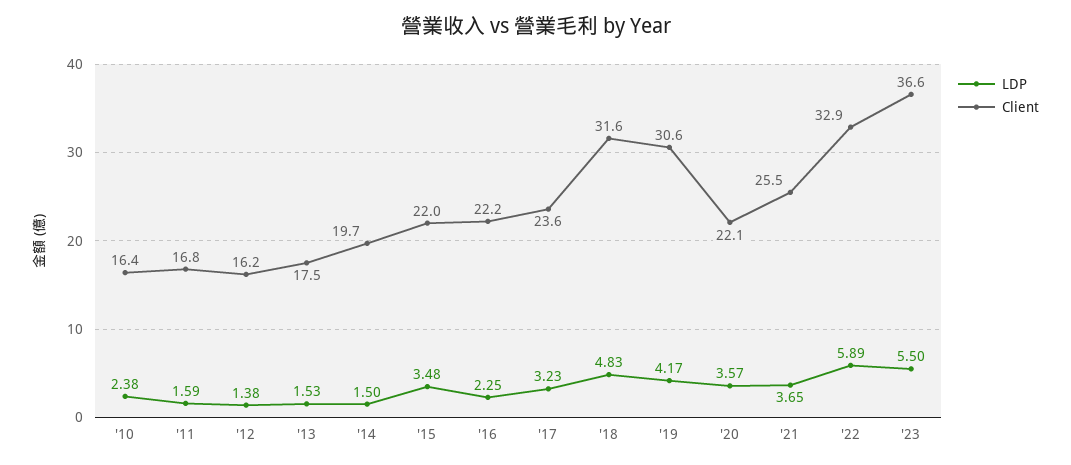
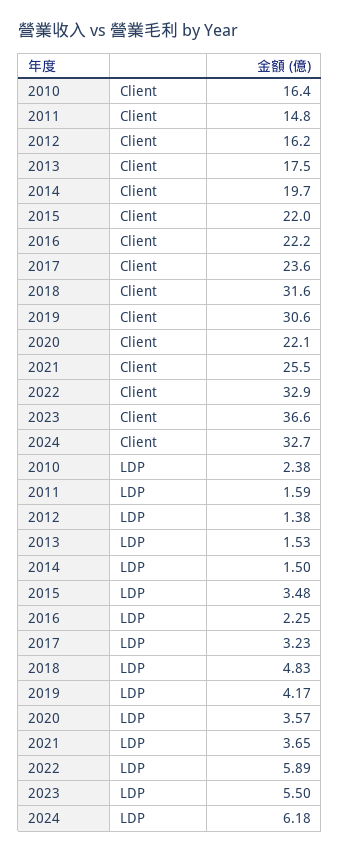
Client, '11: 16.8 -> 14.8
Client, 2024: none -> 32.7
LDP, 2024: none -> 6.18

